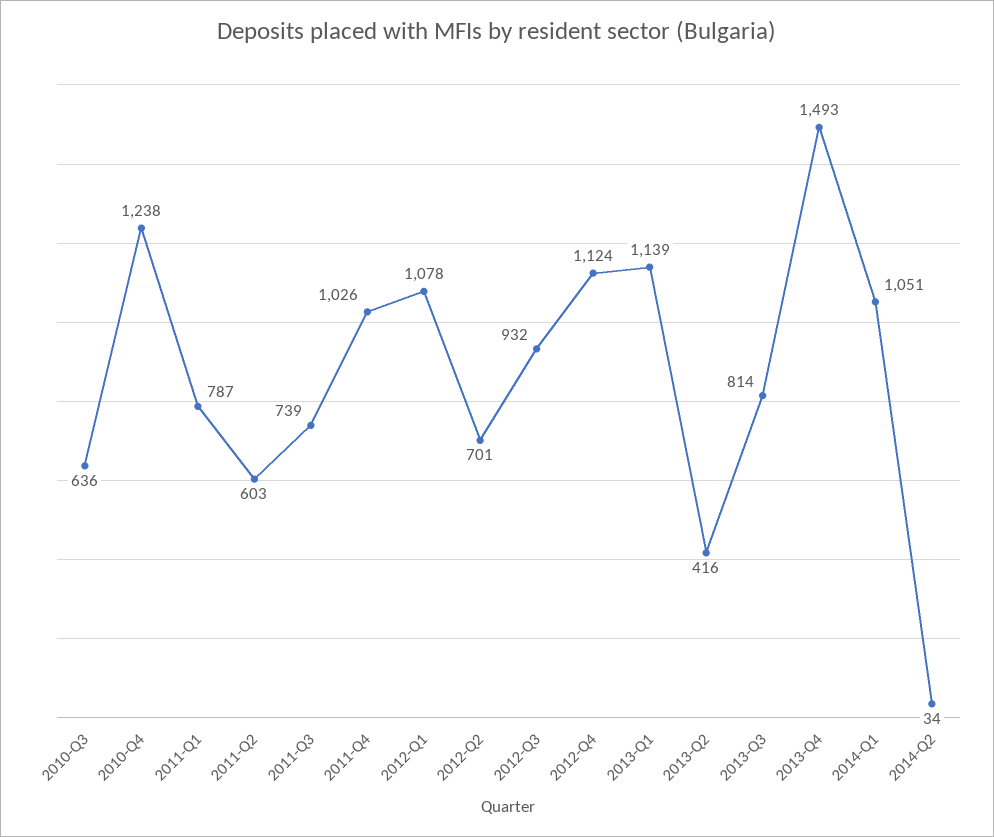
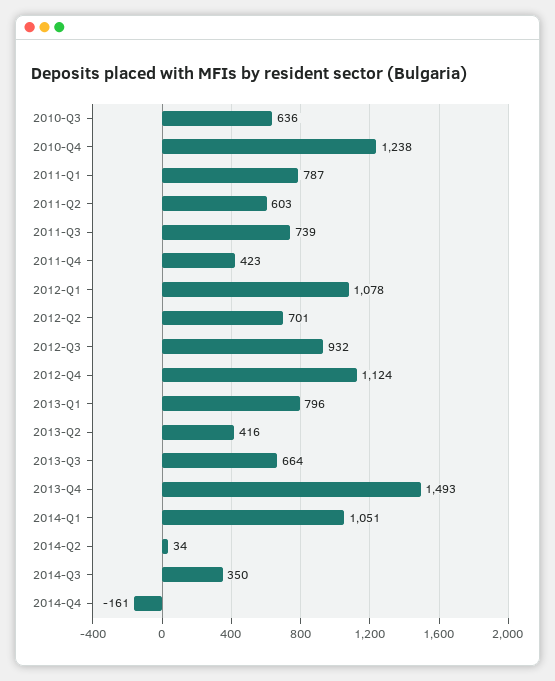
2011-Q4: 1026 -> 423
2013-Q1: 1139 -> 796
2013-Q3: 814 -> 664
2014-Q3: none -> 350
2014-Q4: none -> -161

